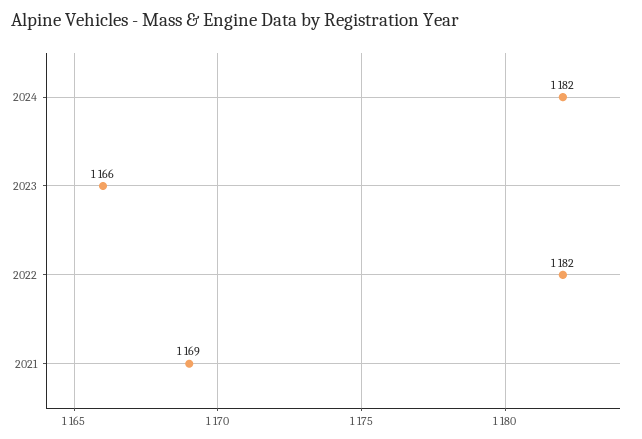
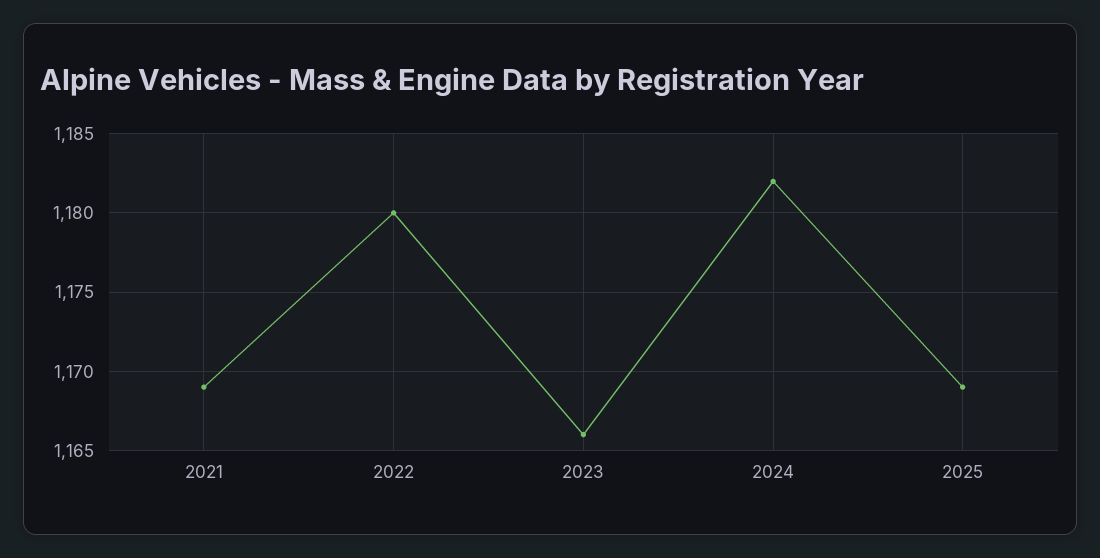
2022: 1182 -> 1180
2025: none -> 1169

